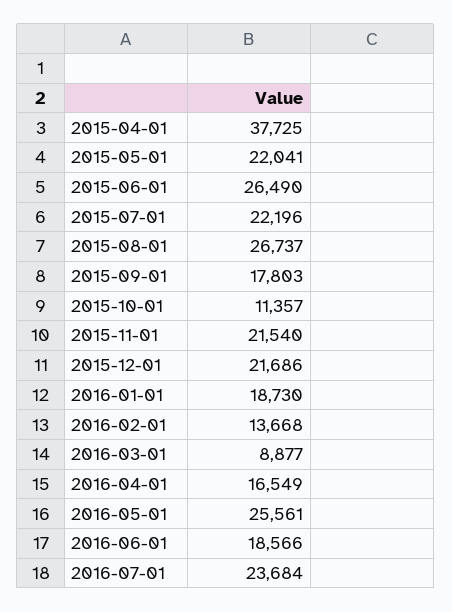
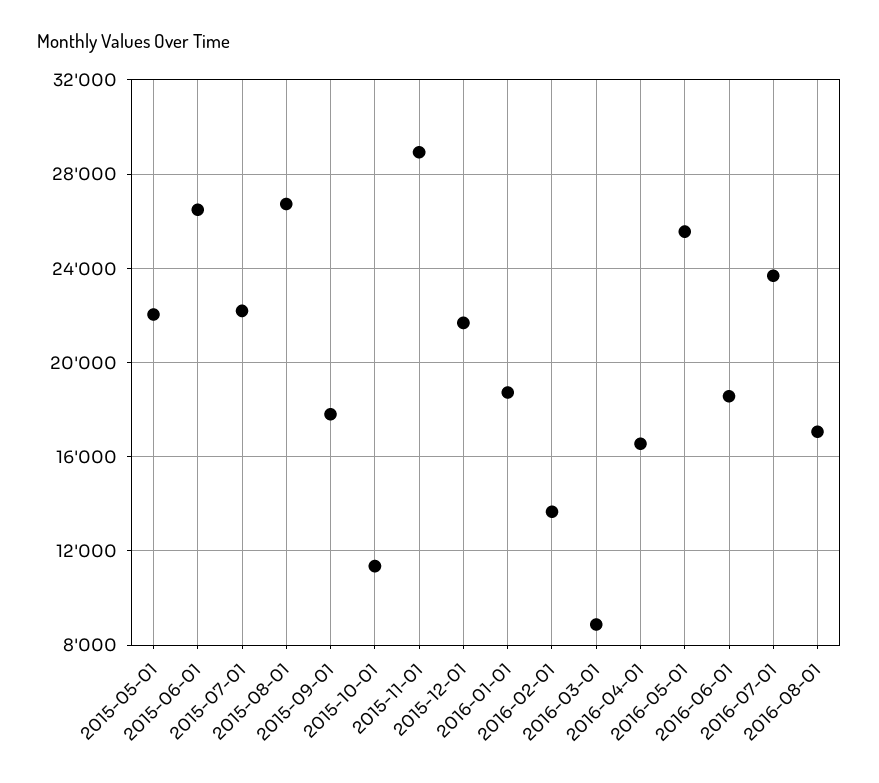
2015-04-01: 37725 -> none
2015-11-01: 21540 -> 29000
2016-08-01: none -> 17000

